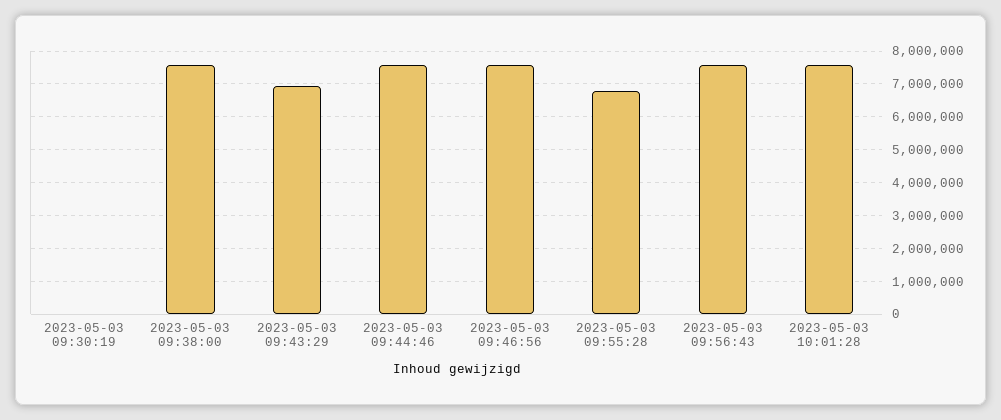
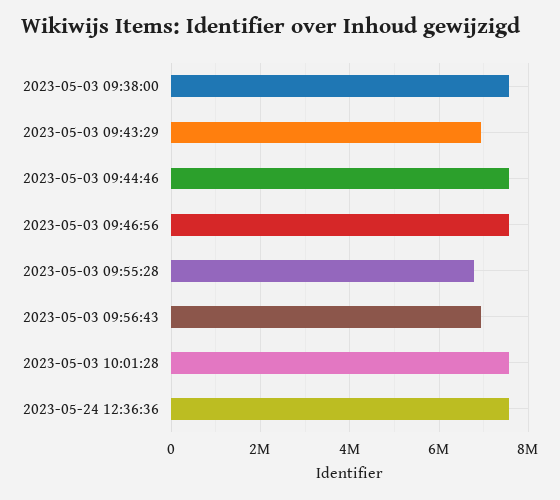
2023-05-03 09:30:19: 0 -> none
2023-05-03 09:56:43: 7600000 -> 7000000
2023-05-24 12:36:36: none -> 7600000

